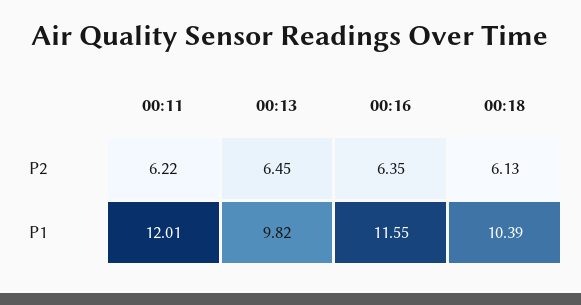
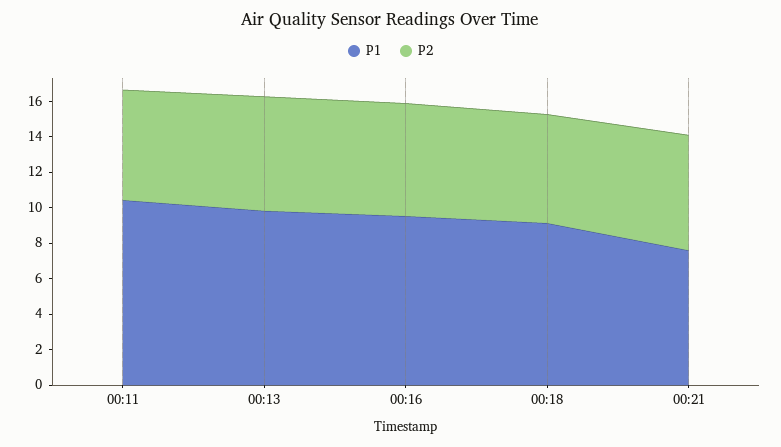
P1, 00:11: 12.01 -> 10.5
P1, 00:16: 11.55 -> 9.5
P1, 00:18: 10.39 -> 9
P1, 00:21: none -> 7.5
P2, 00:21: none -> 6.5

